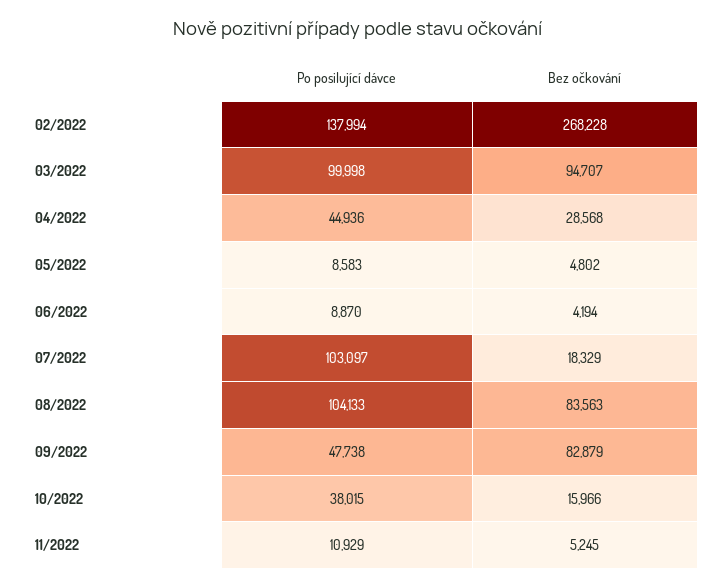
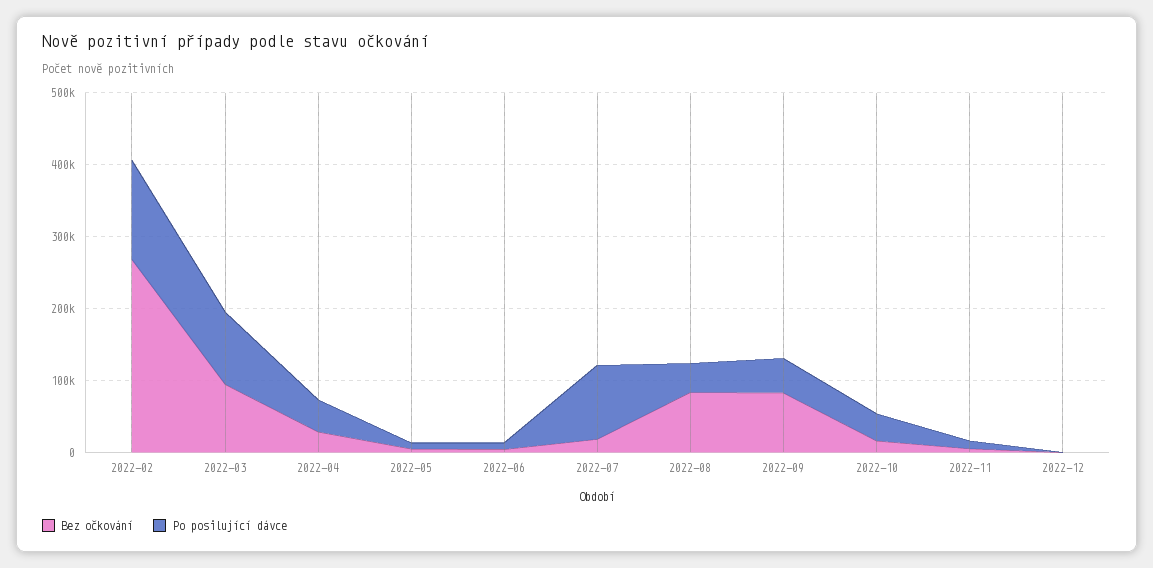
Po posilující dávce, 08/2022: 104133 -> 40000
Bez očkování, 2022-12: none -> 0
Po posilující dávce, 2022-12: none -> 0

